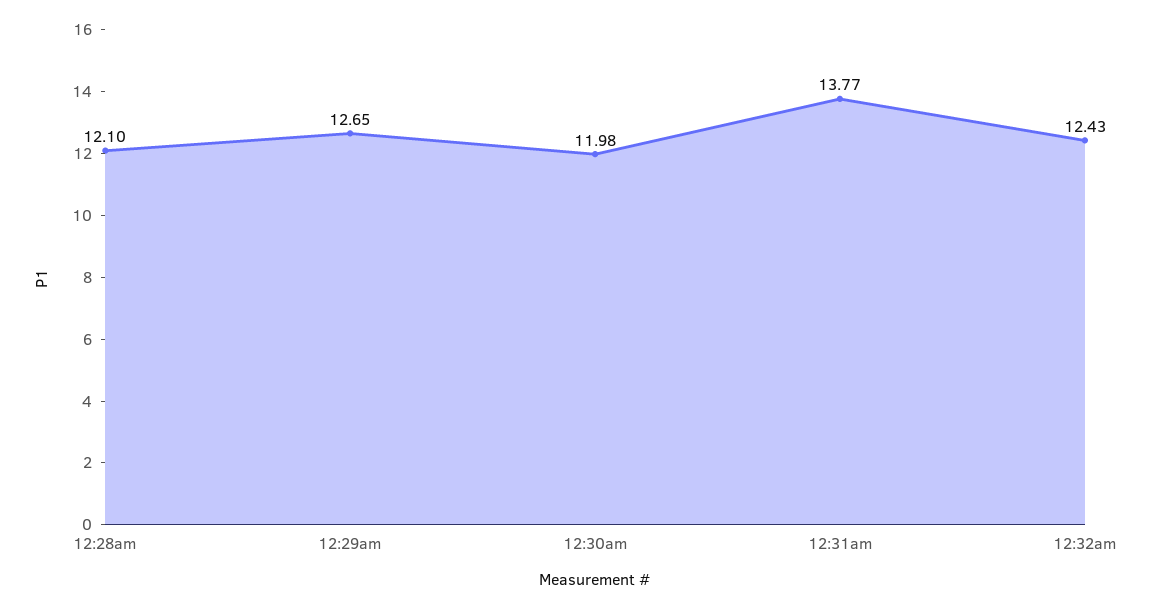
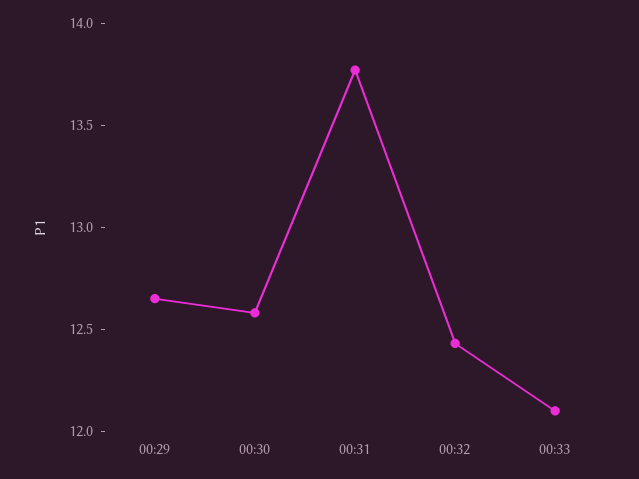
12:28am: 12.1 -> none
12:30am: 11.98 -> 12.6
00:33: none -> 12.1

